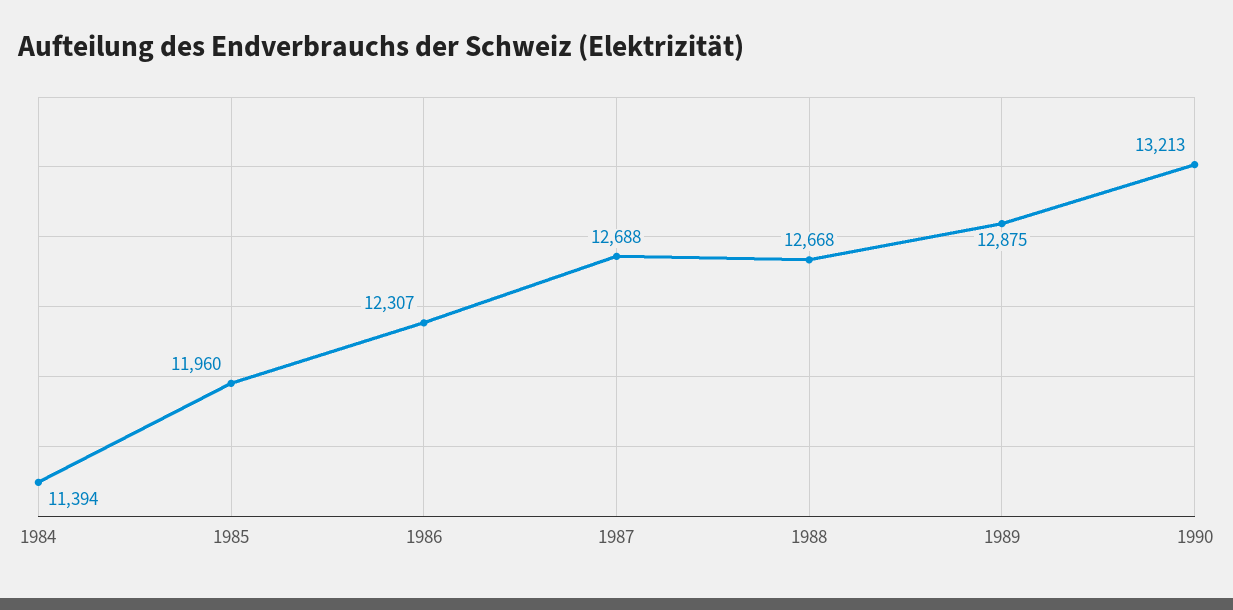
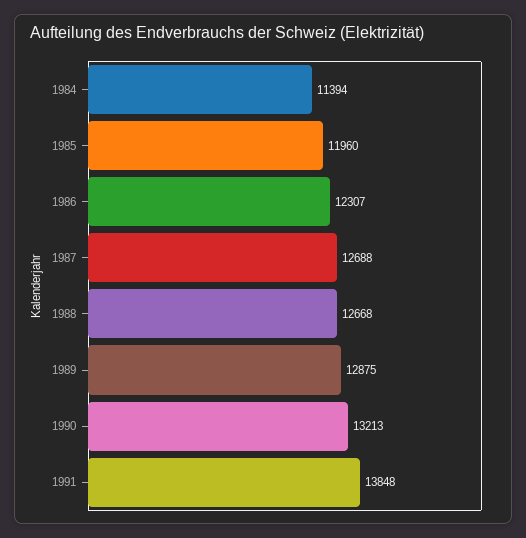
1991: none -> 13848

